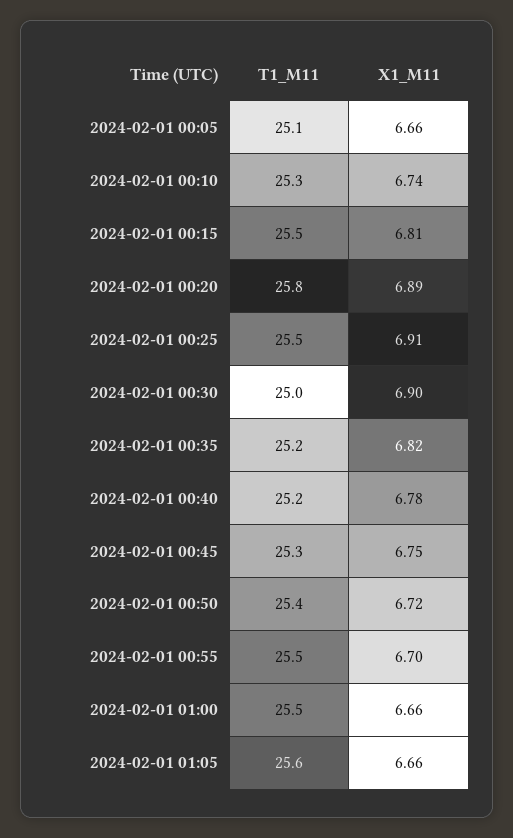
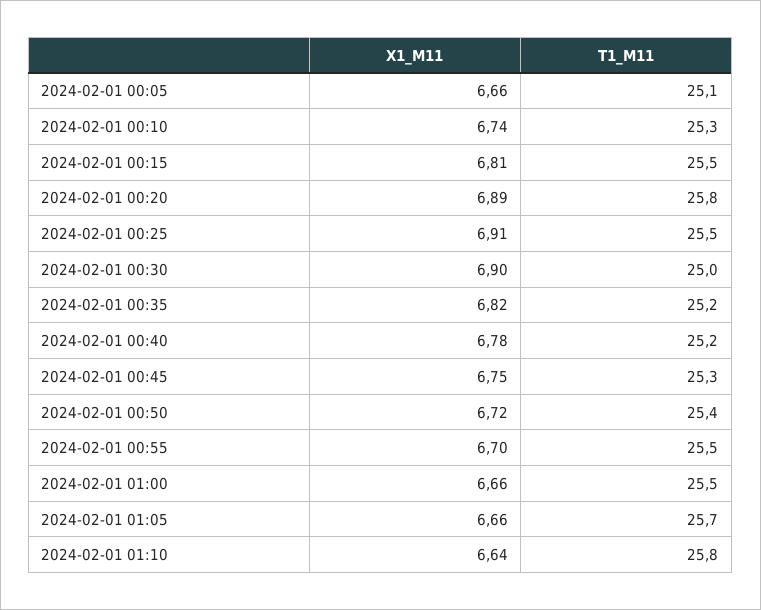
T1_M11, 2024-02-01 01:05: 25.6 -> 25.7
X1_M11, 2024-02-01 01:10: none -> 6.64
T1_M11, 2024-02-01 01:10: none -> 25.8

